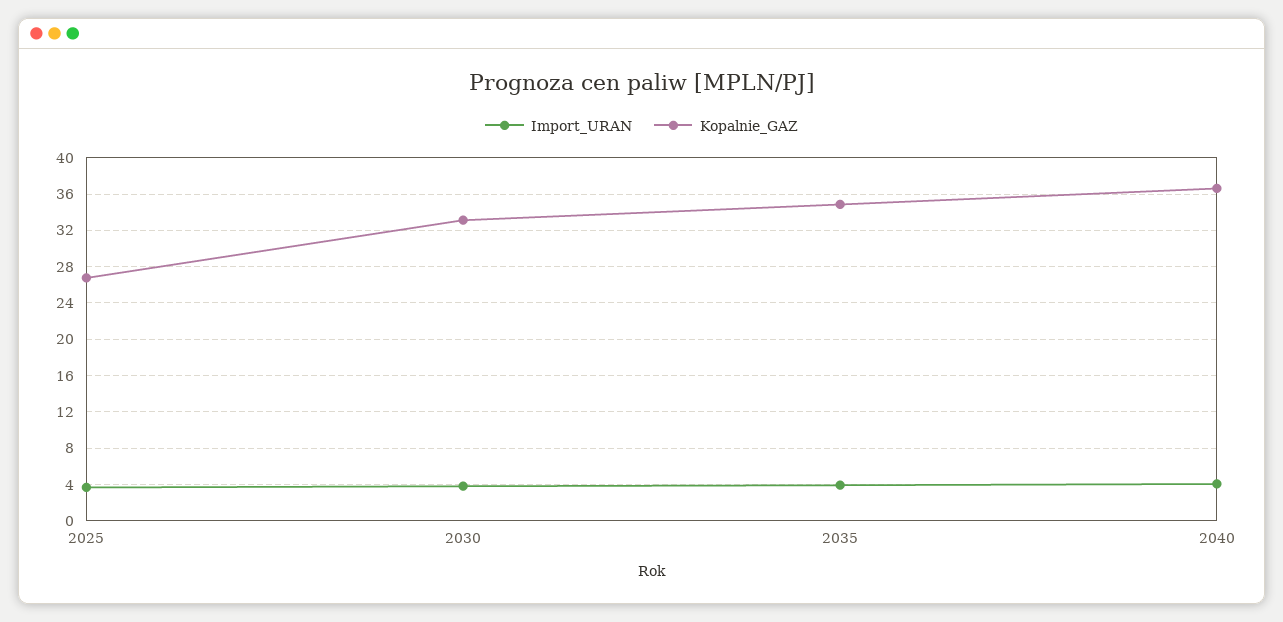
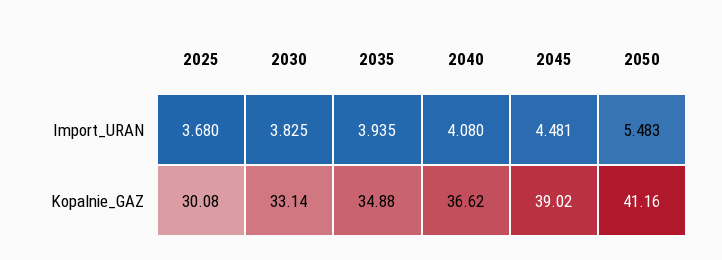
Kopalnie_GAZ, 2025: 27 -> 30.08
Import_URAN, 2045: none -> 4.481
Import_URAN, 2050: none -> 5.483
Kopalnie_GAZ, 2045: none -> 39.02
Kopalnie_GAZ, 2050: none -> 41.16

